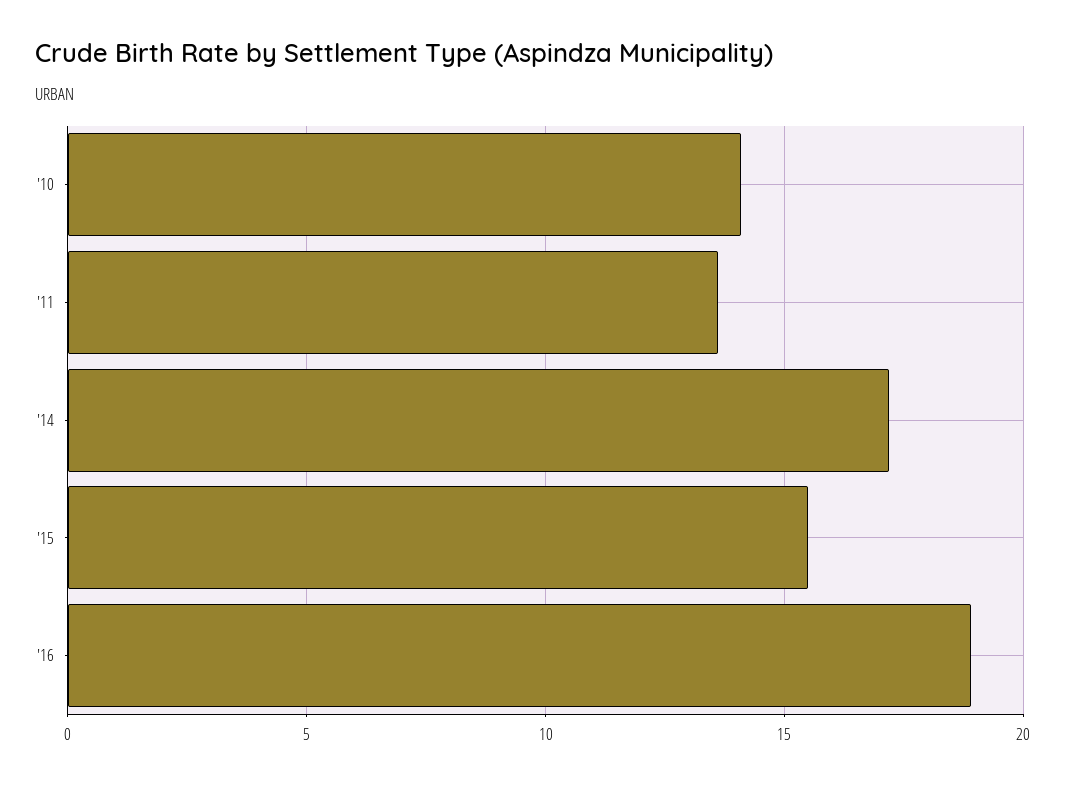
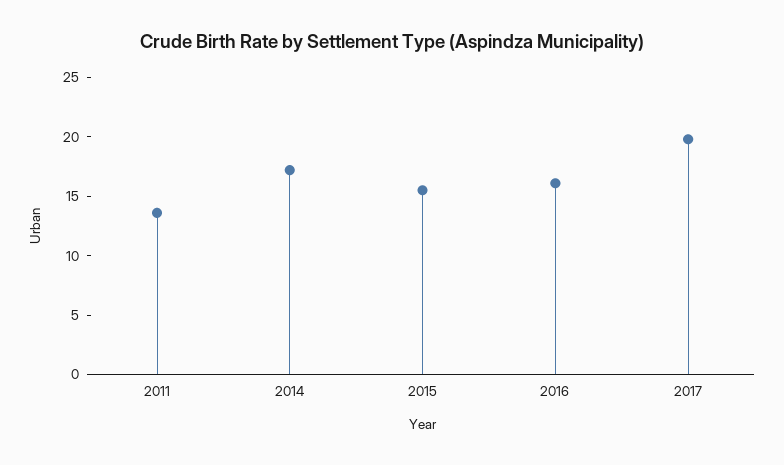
'10: 14 -> none
'16: 19 -> 16
2017: none -> 20

